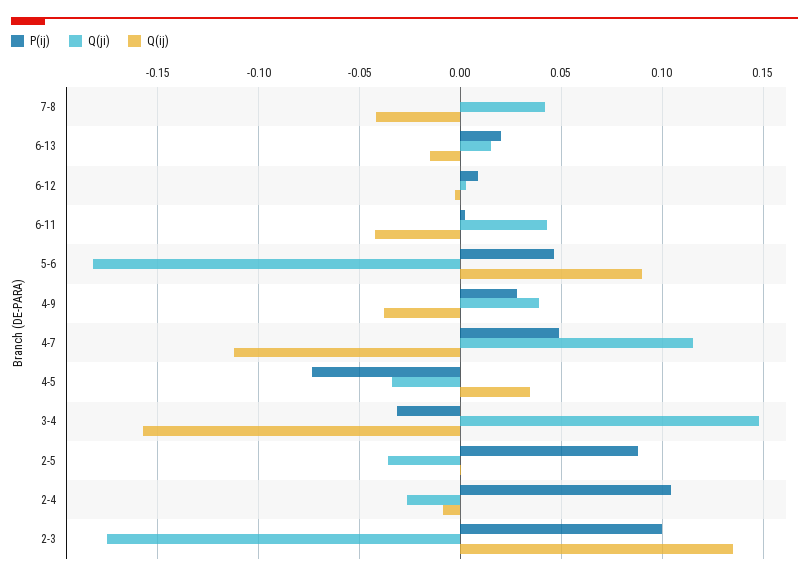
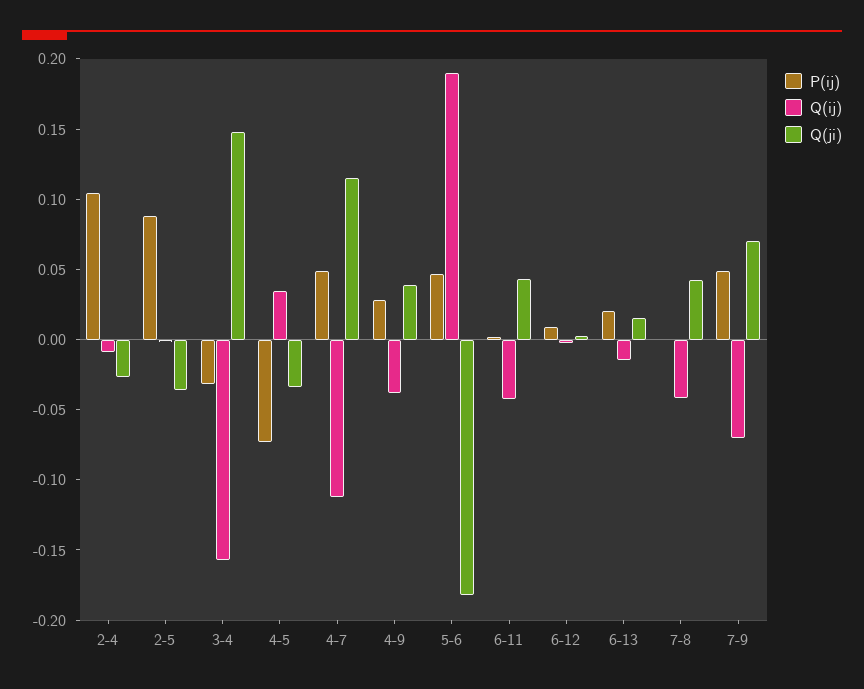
Q(ij), 5-6: 0.09 -> 0.19
P(ij), 2-3: 0.1 -> none
Q(ji), 2-3: -0.175 -> none
Q(ij), 2-3: 0.135 -> none
P(ij), 7-9: none -> 0.05
Q(ij), 7-9: none -> -0.07
Q(ji), 7-9: none -> 0.07

